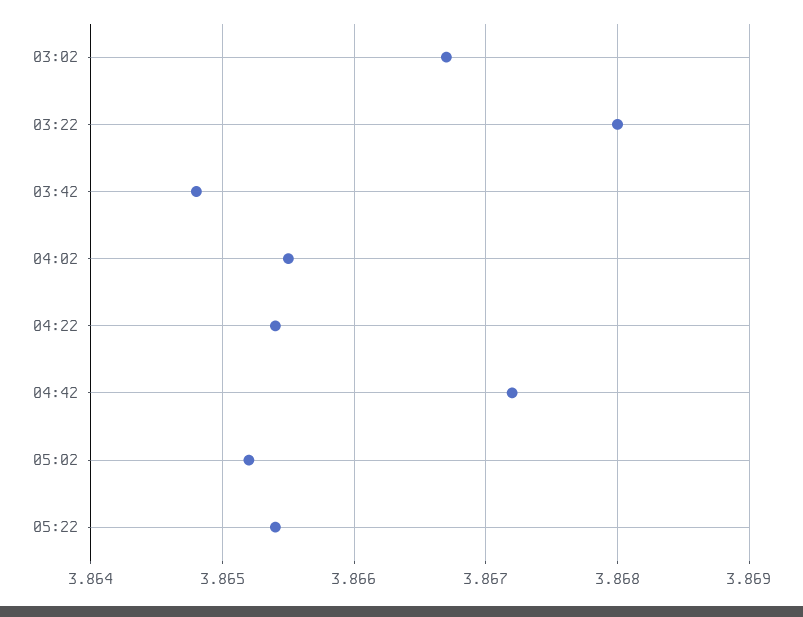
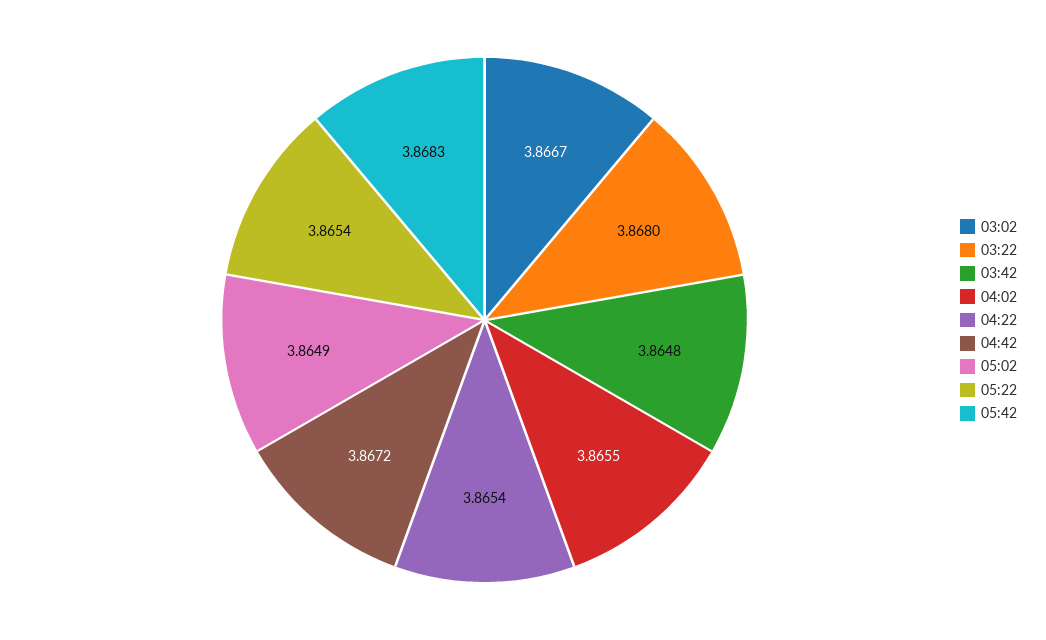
05:02: 3.8652 -> 3.8649
05:42: none -> 3.8683

